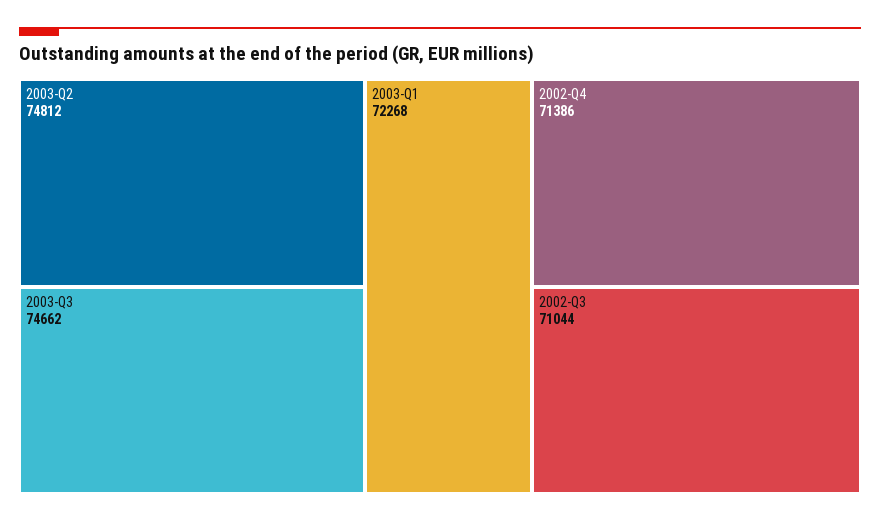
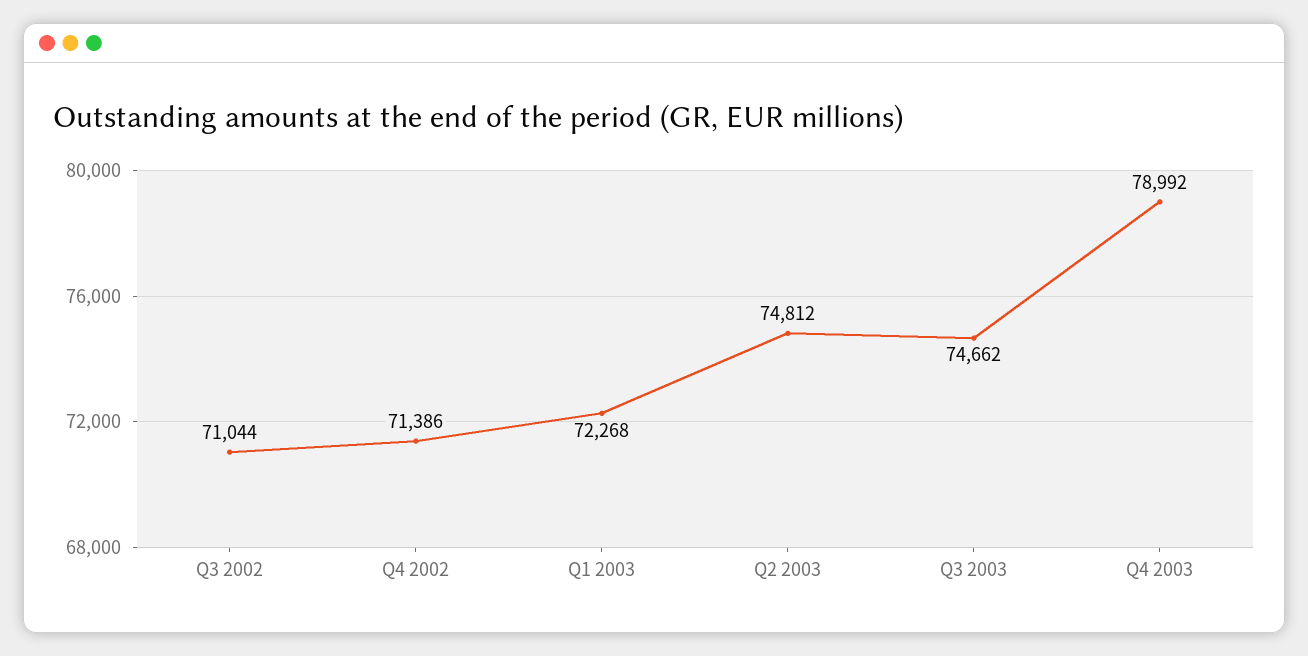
Q4 2003: none -> 78992

